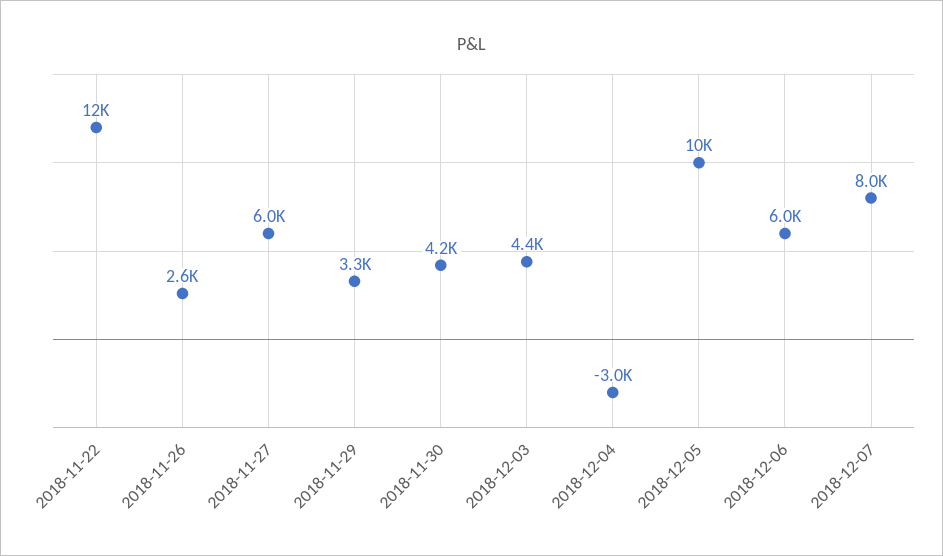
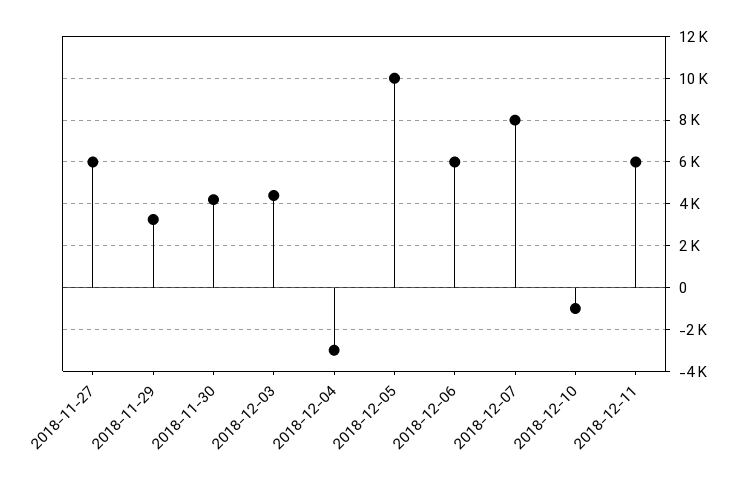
2018-11-22: 12000 -> none
2018-11-26: 2600 -> none
2018-12-10: none -> -1000
2018-12-11: none -> 6000

